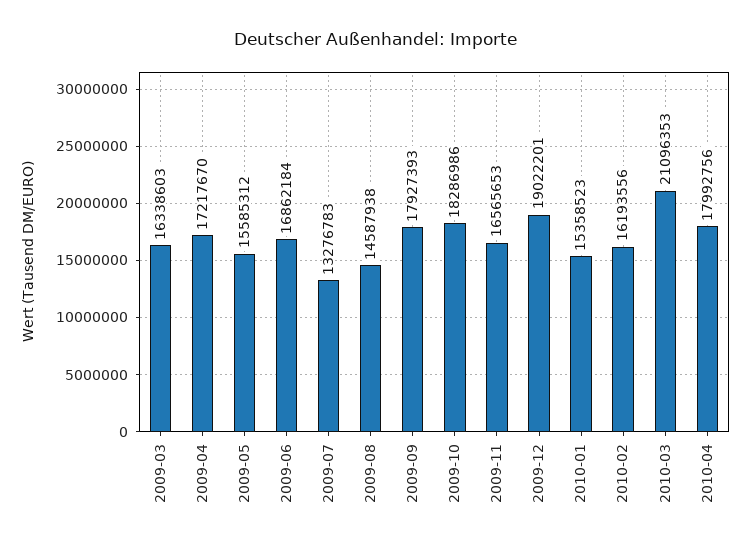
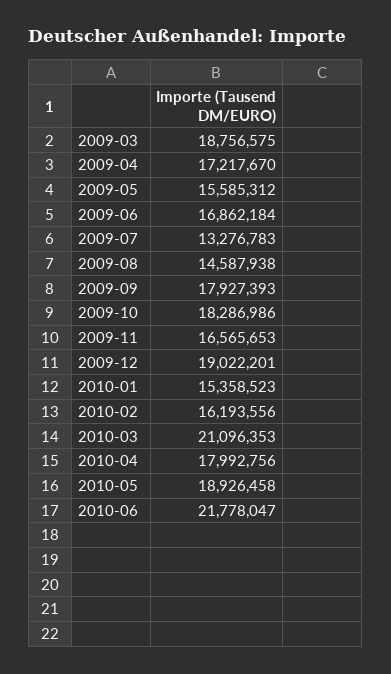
2009-03: 16338603 -> 18756575
2010-05: none -> 18926458
2010-06: none -> 21778047

